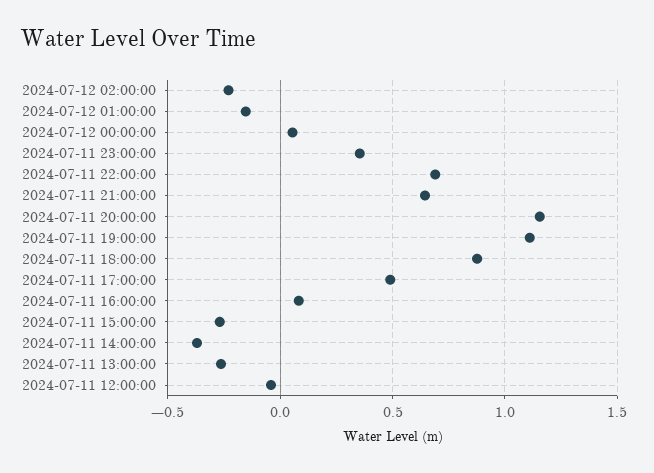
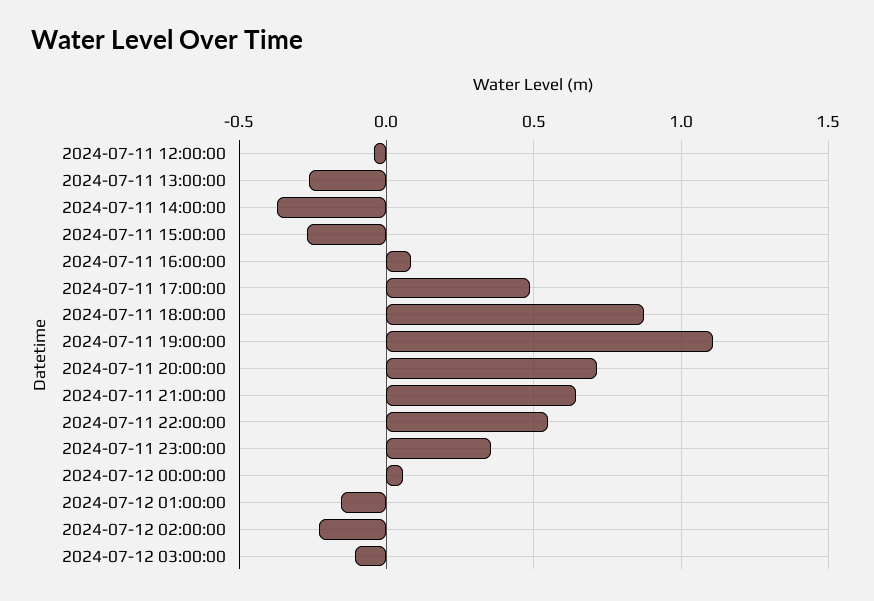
2024-07-11 22:00:00: 0.7 -> 0.55
2024-07-11 20:00:00: 1.15 -> 0.7
2024-07-12 03:00:00: none -> -0.1

